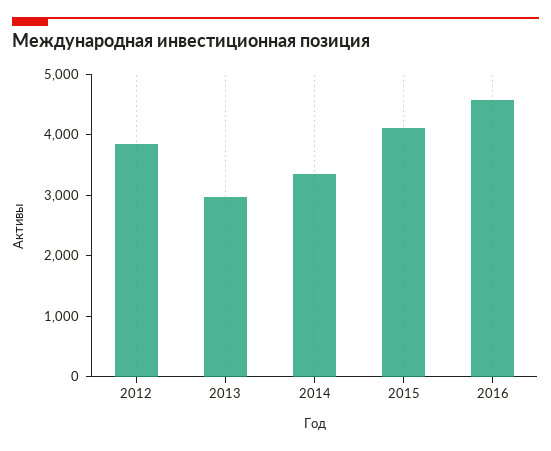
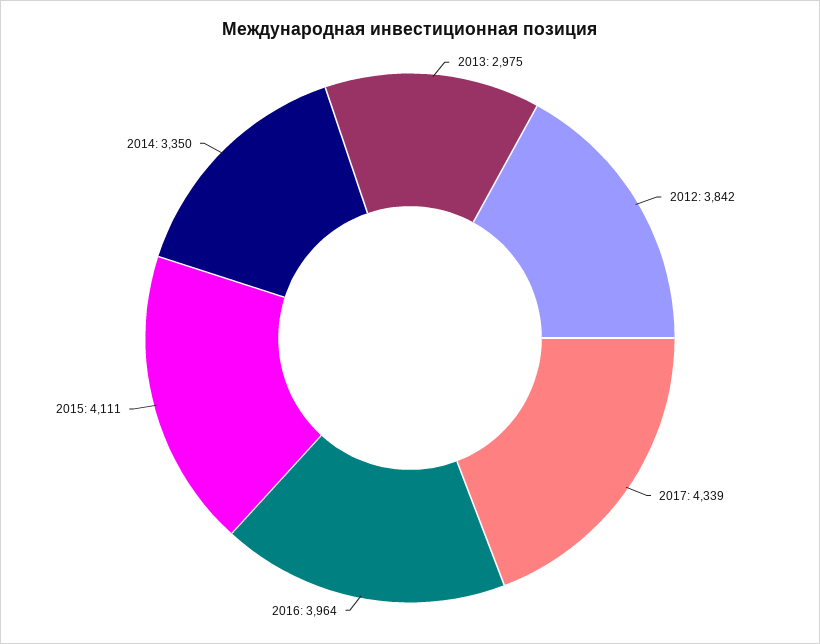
2016: 4600 -> 3964
2017: none -> 4339

